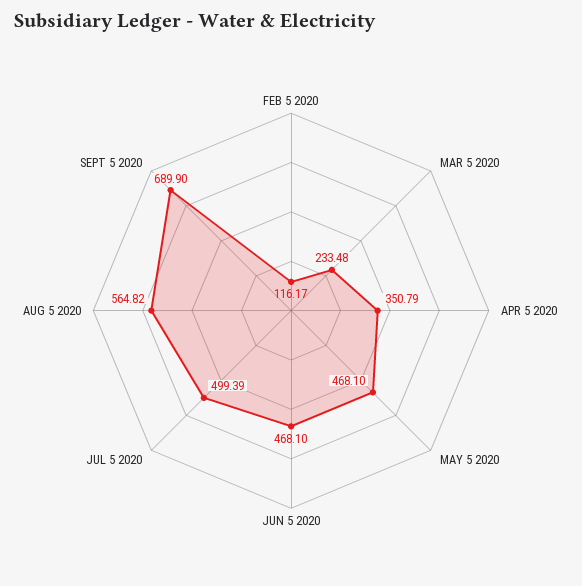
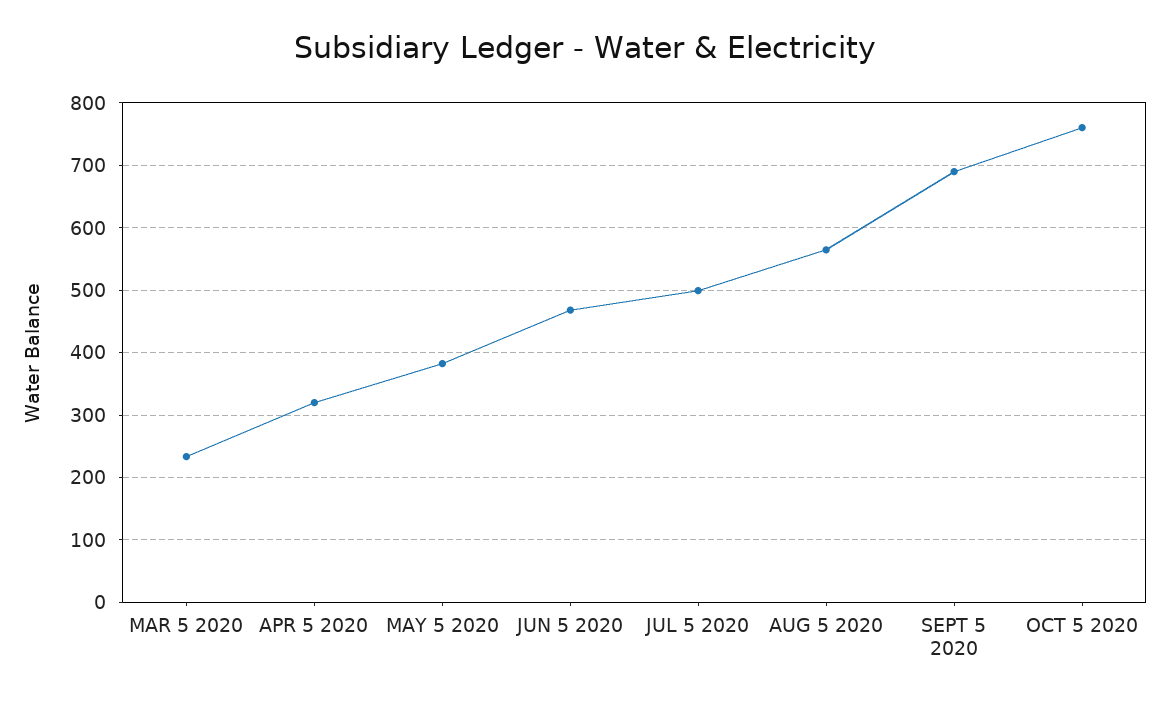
FEB 5 2020: 116.17 -> none
APR 5 2020: 350.79 -> 320
MAY 5 2020: 468.1 -> 380
OCT 5 2020: none -> 760

